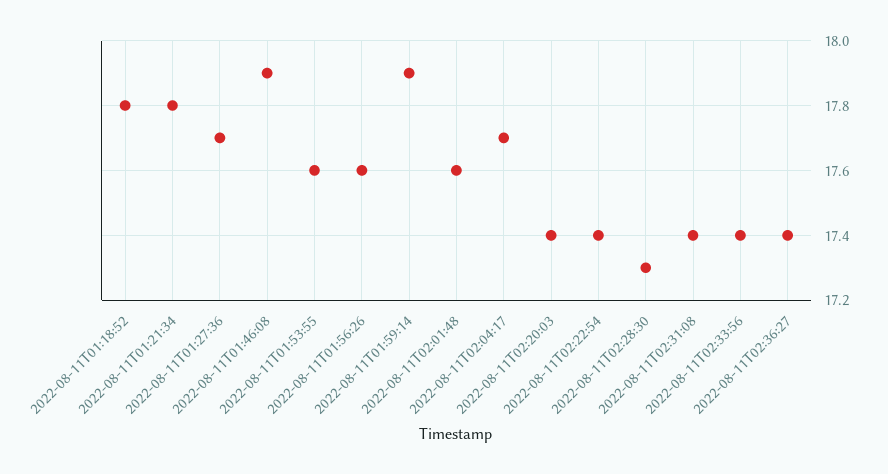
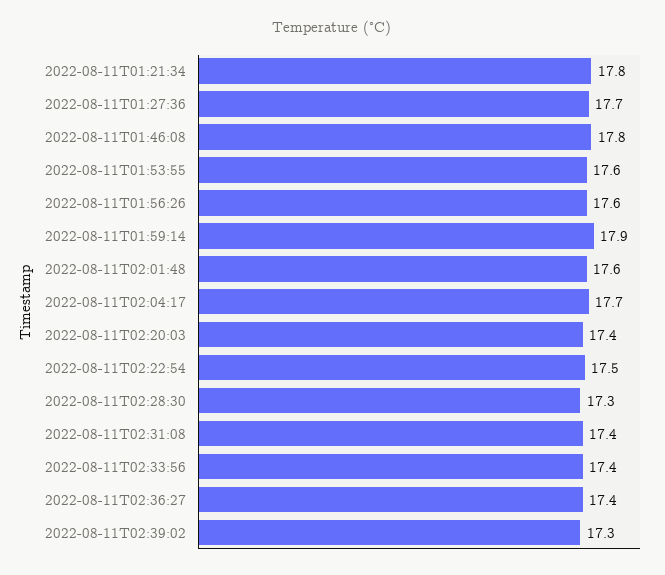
2022-08-11T01:18:52: 17.8 -> none
2022-08-11T01:46:08: 17.9 -> 17.8
2022-08-11T02:22:54: 17.4 -> 17.5
2022-08-11T02:39:02: none -> 17.3

